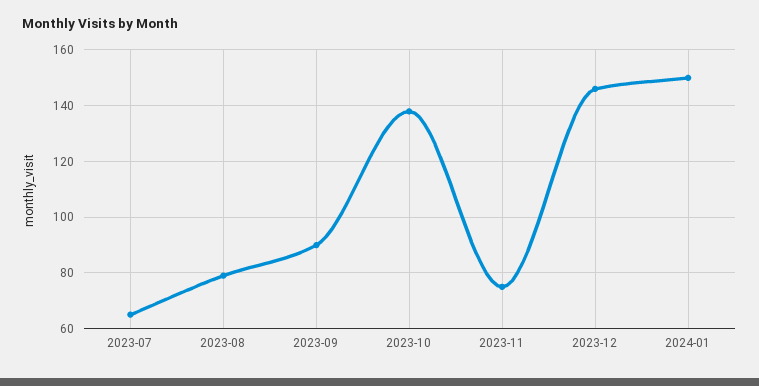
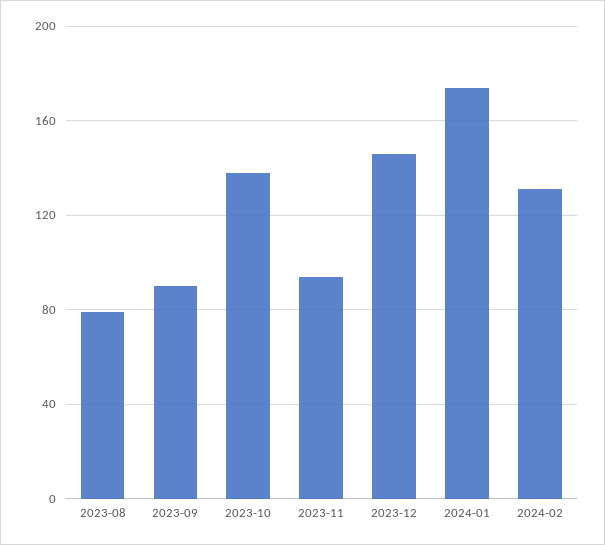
2023-07: 65 -> none
2023-11: 75 -> 95
2024-01: 150 -> 175
2024-02: none -> 130

